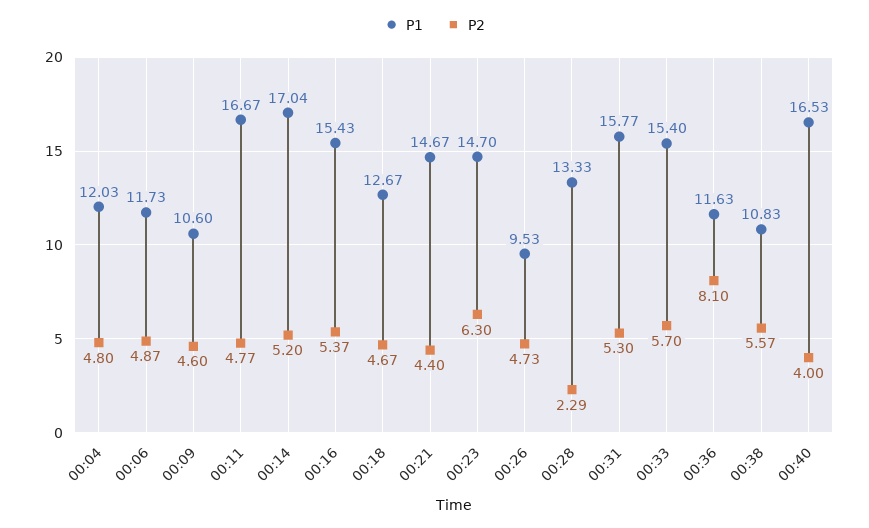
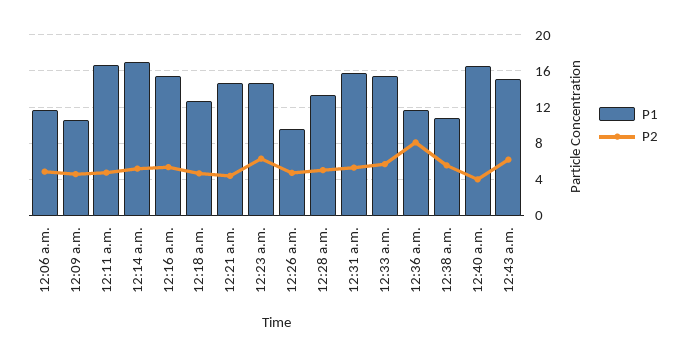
P1, 00:04: 12.03 -> none
P2, 00:04: 4.8 -> none
P2, 00:28: 2.29 -> 5
P1, 12:43 a.m.: none -> 15
P2, 12:43 a.m.: none -> 6

